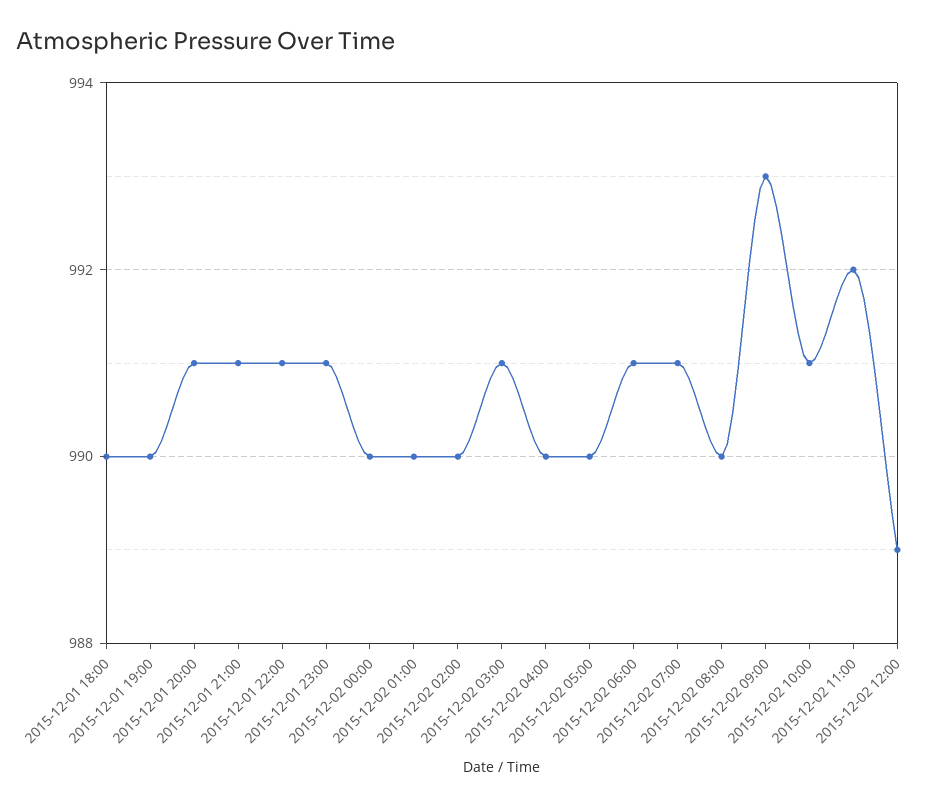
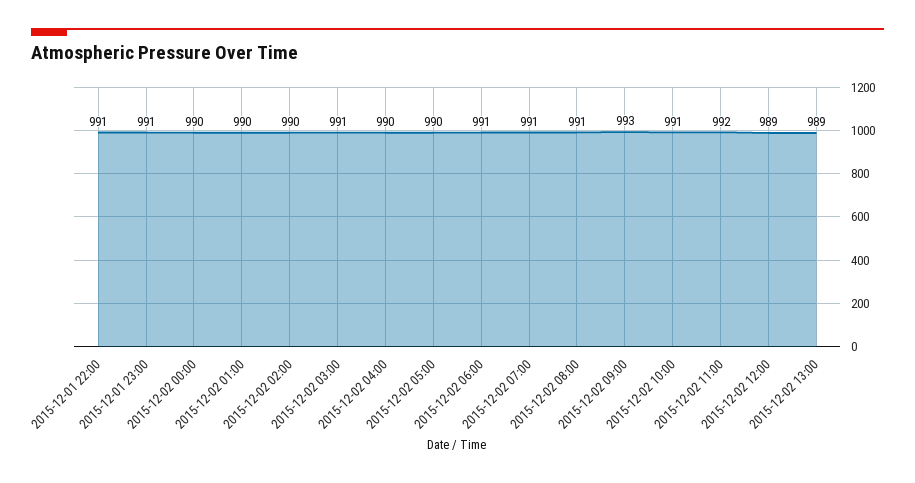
2015-12-01 18:00: 990 -> none
2015-12-01 19:00: 990 -> none
2015-12-01 20:00: 991 -> none
2015-12-01 21:00: 991 -> none
2015-12-02 08:00: 990 -> 991
2015-12-02 13:00: none -> 989

